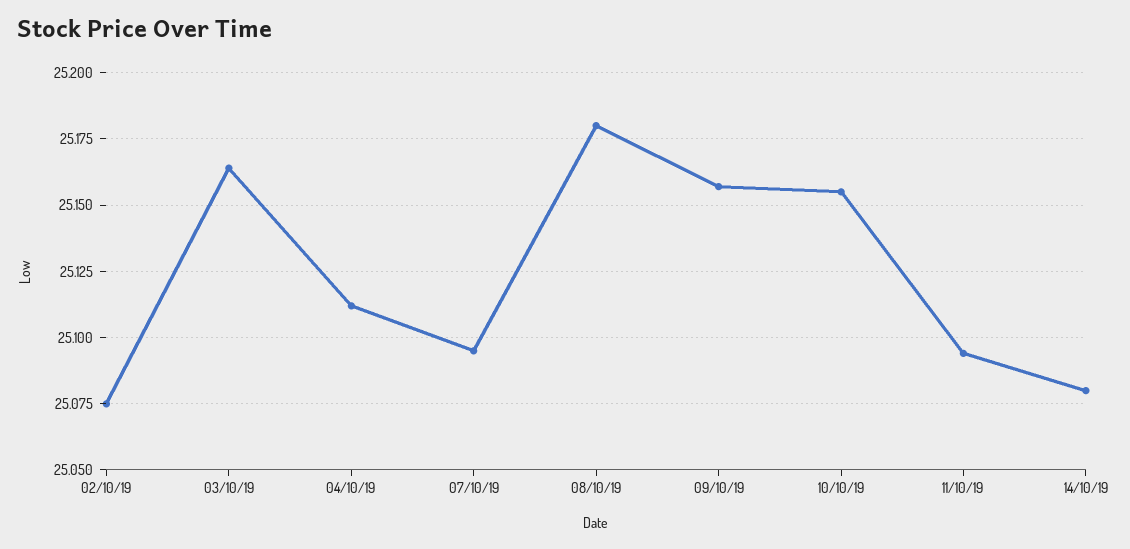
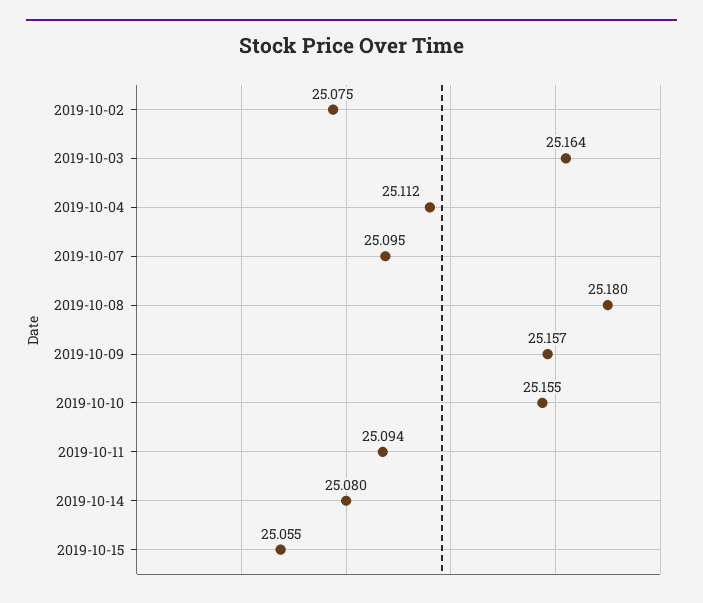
2019-10-15: none -> 25.055

